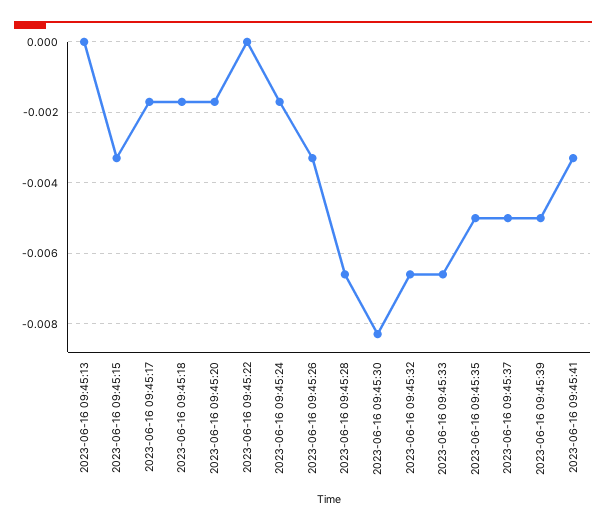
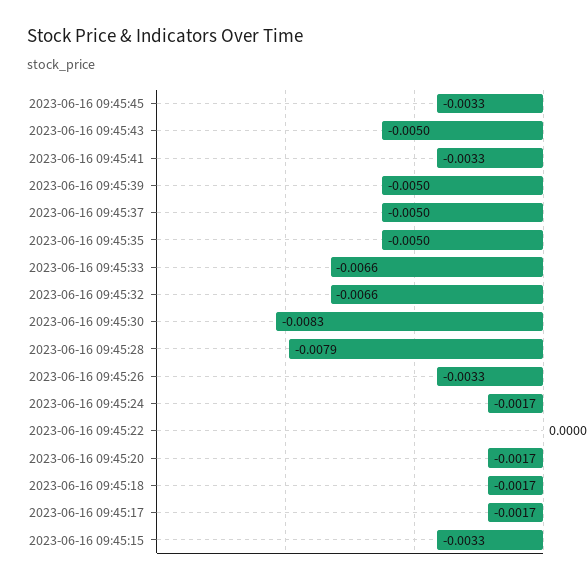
2023-06-16 09:45:13: 0 -> none
2023-06-16 09:45:28: -0.0065 -> -0.0079
2023-06-16 09:45:45: none -> -0.0033
2023-06-16 09:45:43: none -> -0.005

